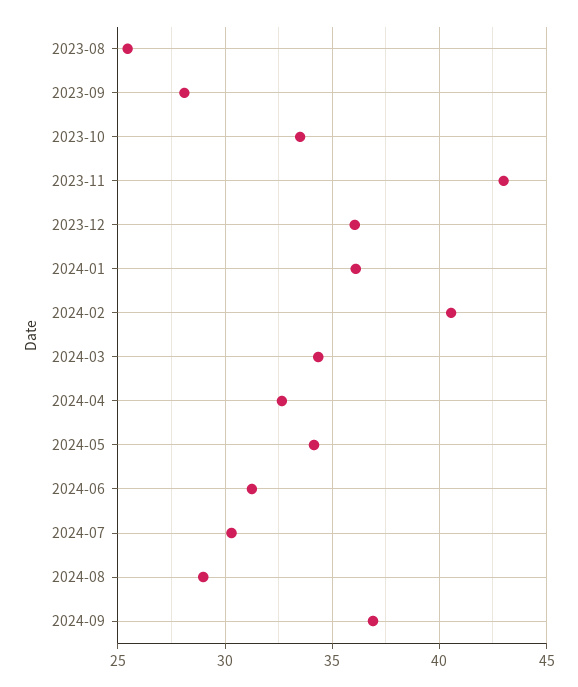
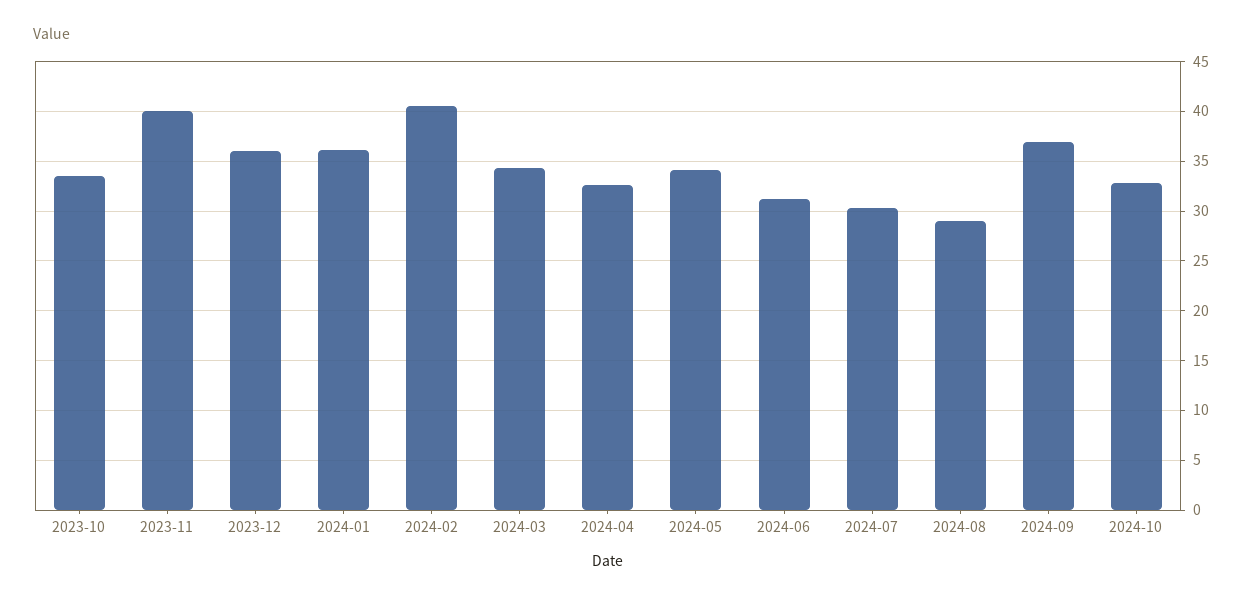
2023-08: 25.5 -> none
2023-09: 28 -> none
2023-11: 43 -> 40
2024-10: none -> 33

